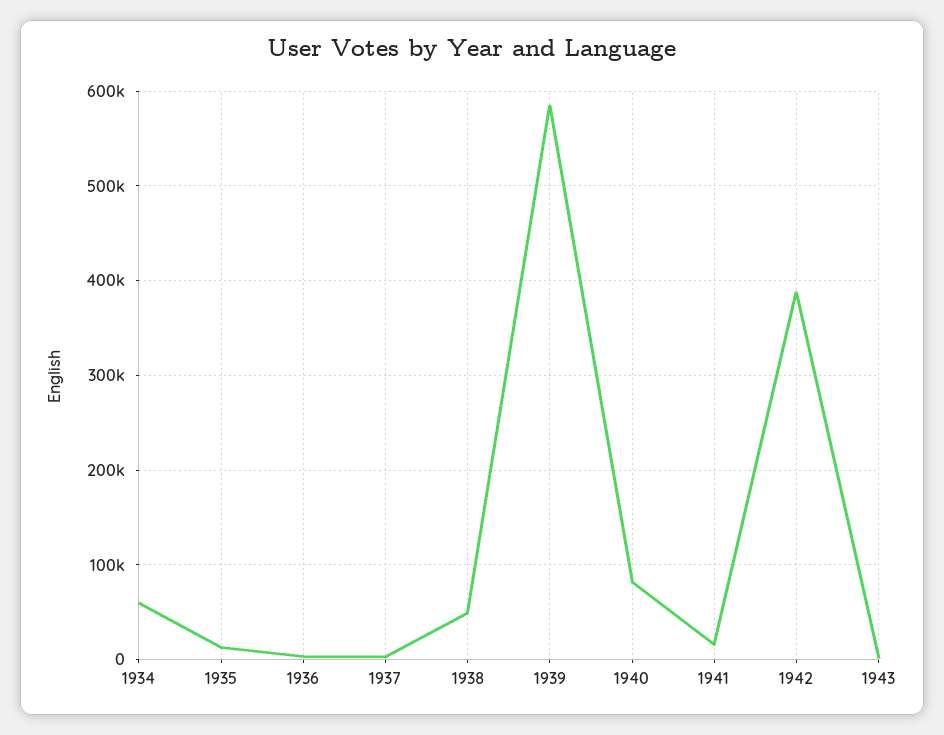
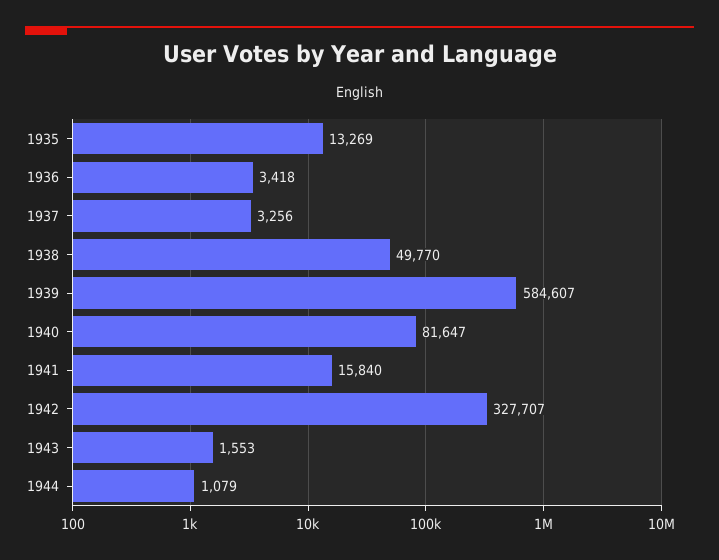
1934: 60000 -> none
1942: 390000 -> 327707
1944: none -> 1079

